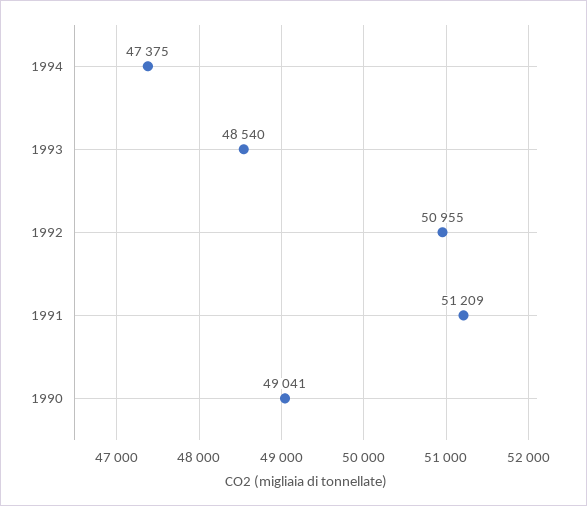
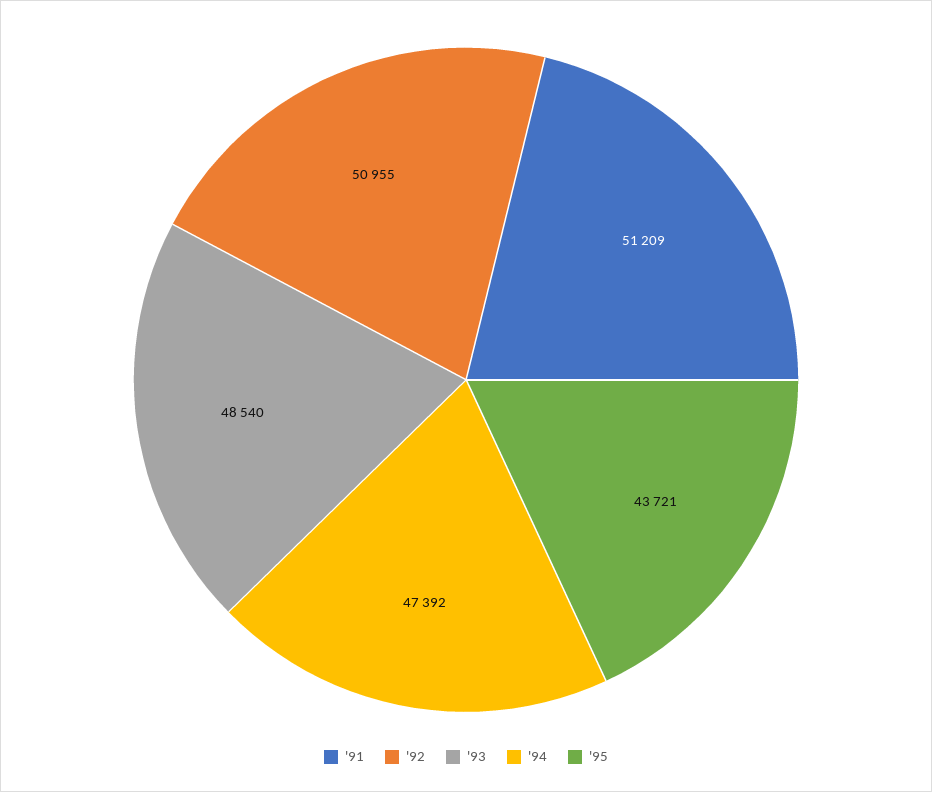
1994: 47375 -> 47392
1990: 49041 -> none
'95: none -> 43721

